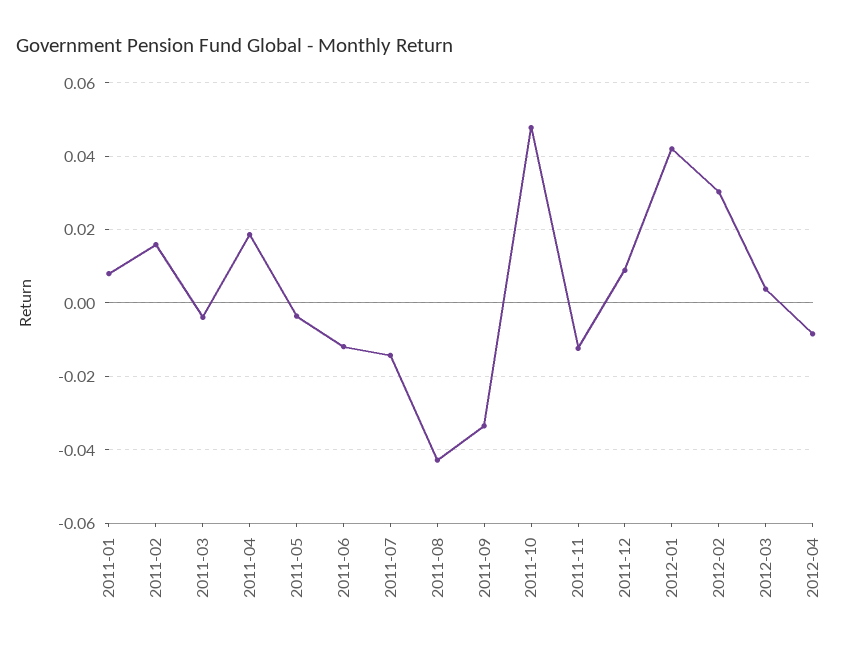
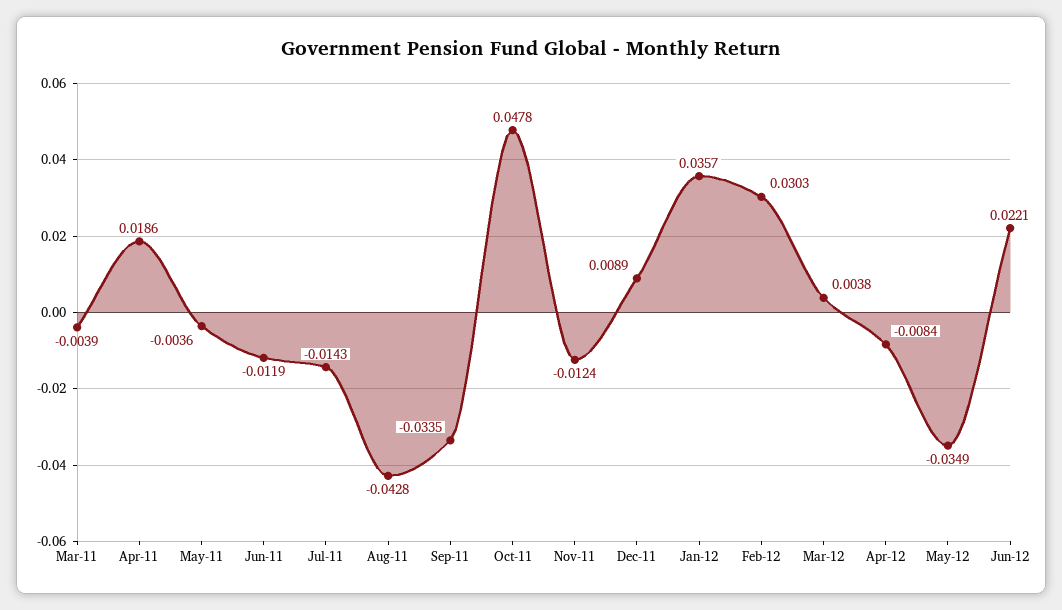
2011-01: 0.008 -> none
2011-02: 0.016 -> none
2012-01: 0.042 -> 0.0357
May-12: none -> -0.0349
Jun-12: none -> 0.0221

